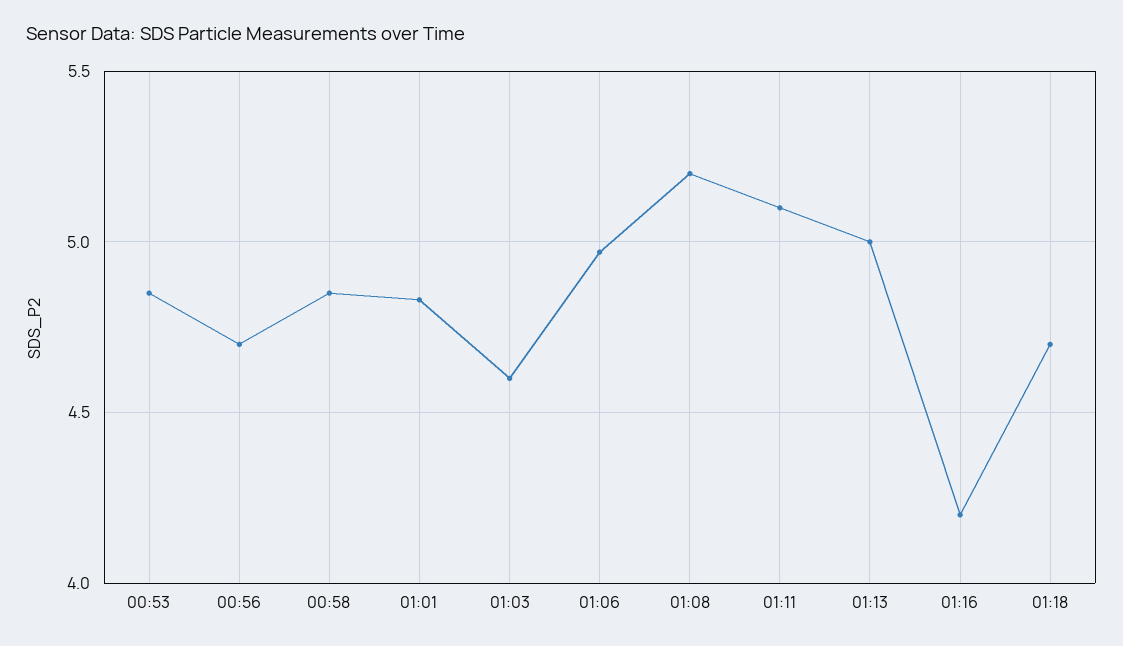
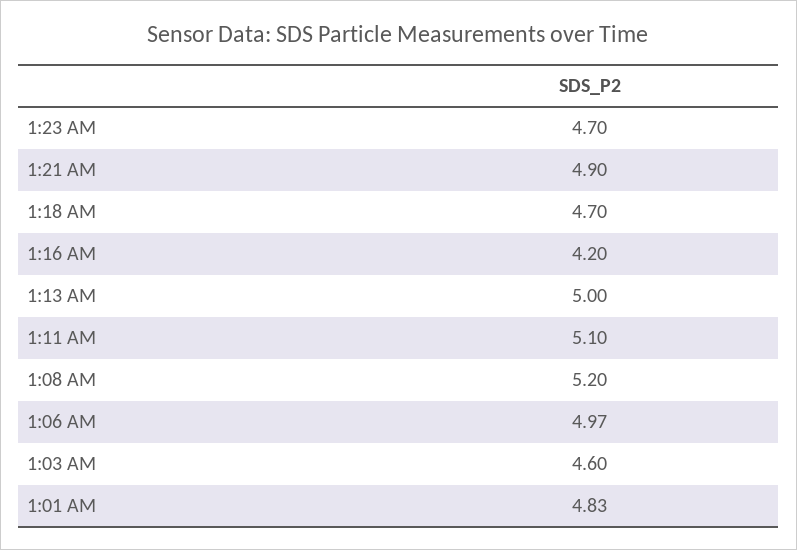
00:53: 4.85 -> none
00:56: 4.7 -> none
00:58: 4.85 -> none
1:23 AM: none -> 4.7
1:21 AM: none -> 4.9

